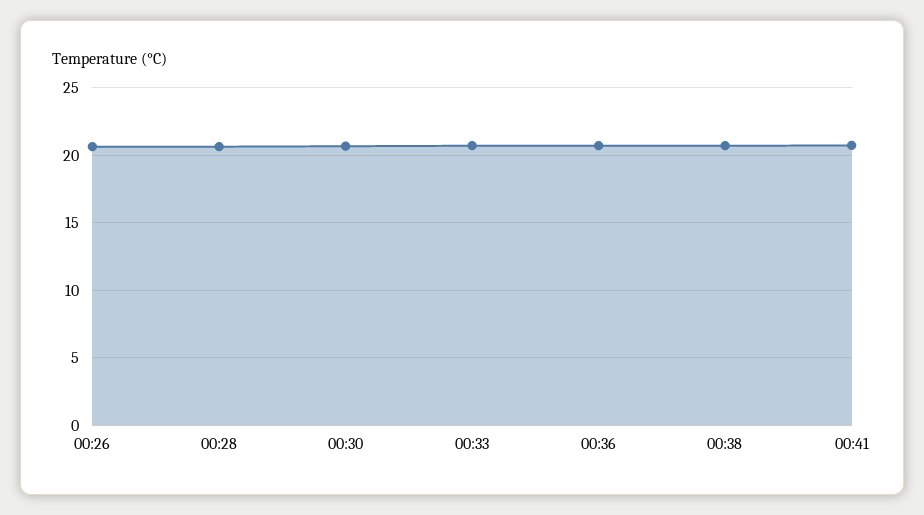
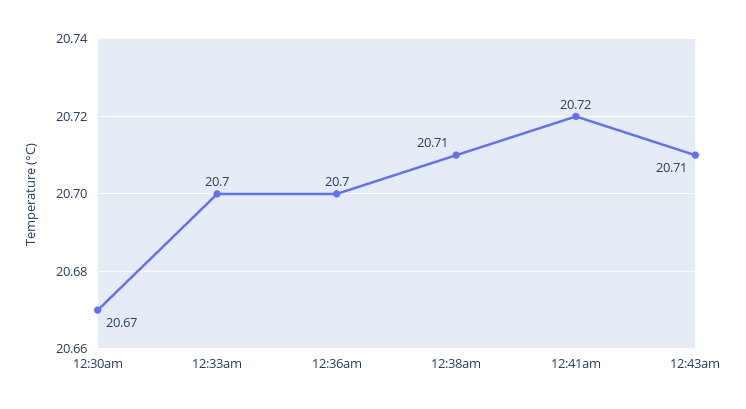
00:26: 20.5 -> none
00:28: 20.5 -> none
12:43am: none -> 20.71

